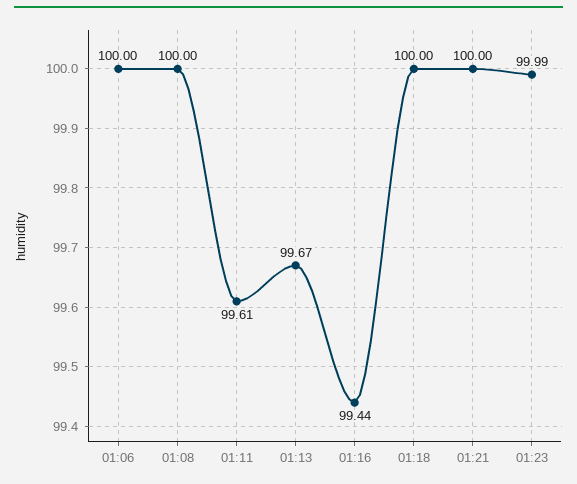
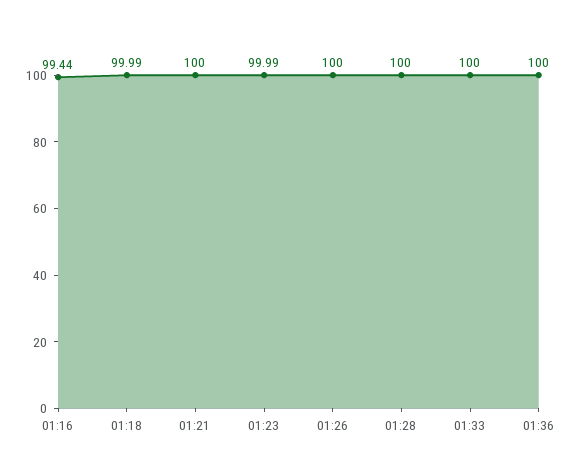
01:06: 100 -> none
01:08: 100 -> none
01:11: 99.61 -> none
01:13: 99.67 -> none
01:18: 100 -> 99.99
01:26: none -> 100
01:28: none -> 100
01:33: none -> 100
01:36: none -> 100

